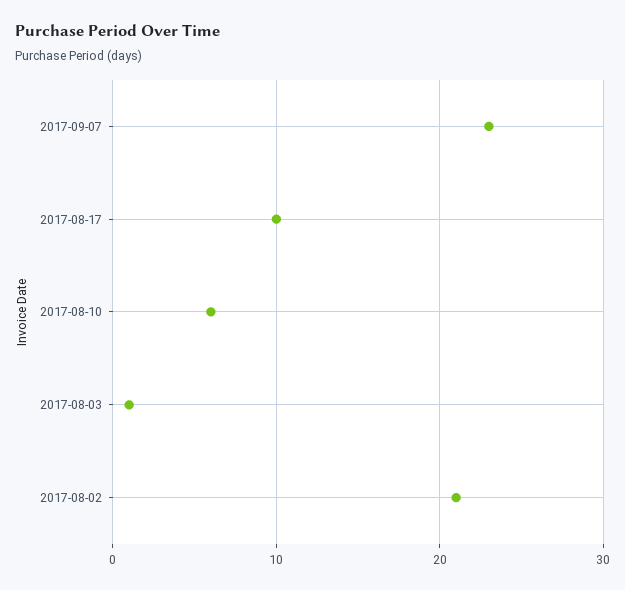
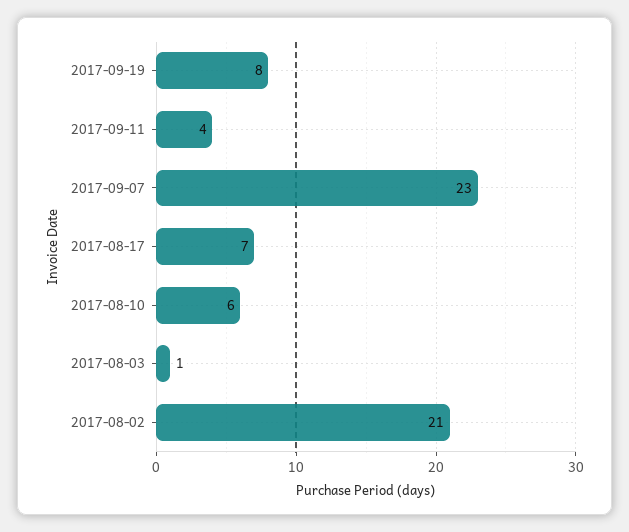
2017-08-17: 10 -> 7
2017-09-19: none -> 8
2017-09-11: none -> 4

